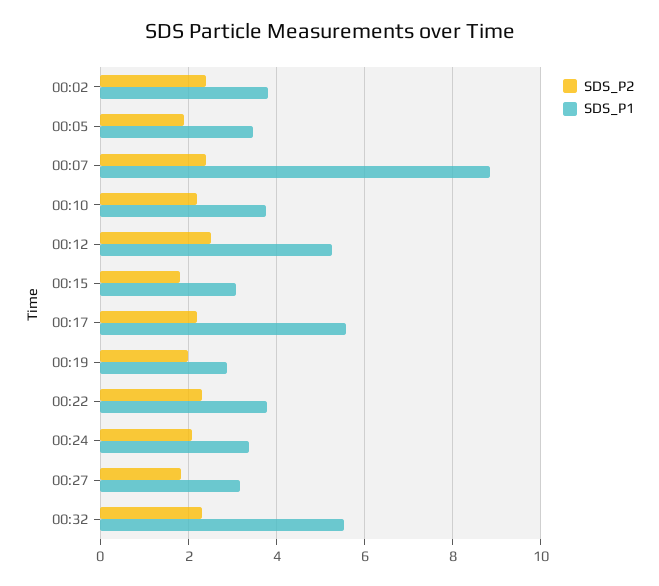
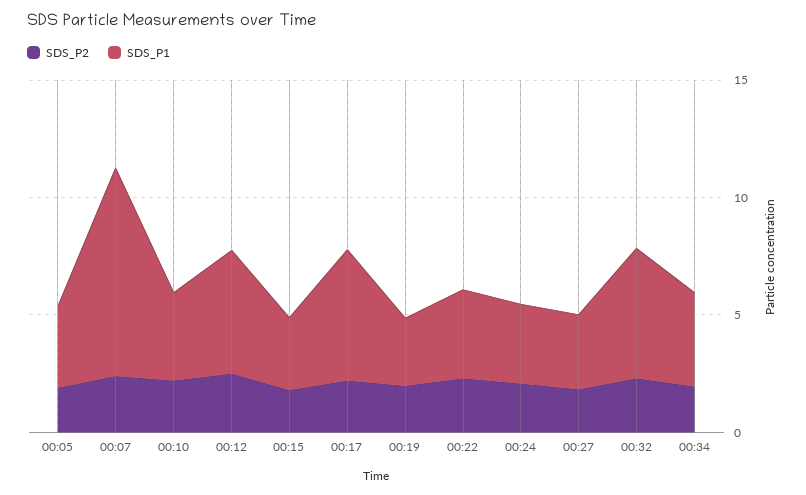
SDS_P2, 00:02: 2.4 -> none
SDS_P1, 00:02: 3.8 -> none
SDS_P2, 00:34: none -> 2
SDS_P1, 00:34: none -> 4

